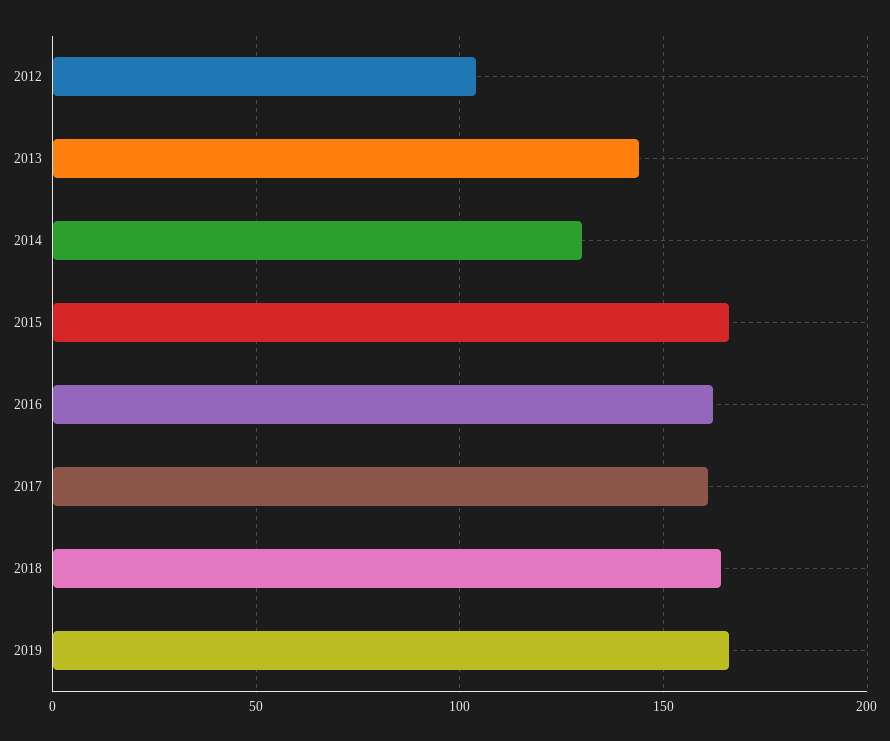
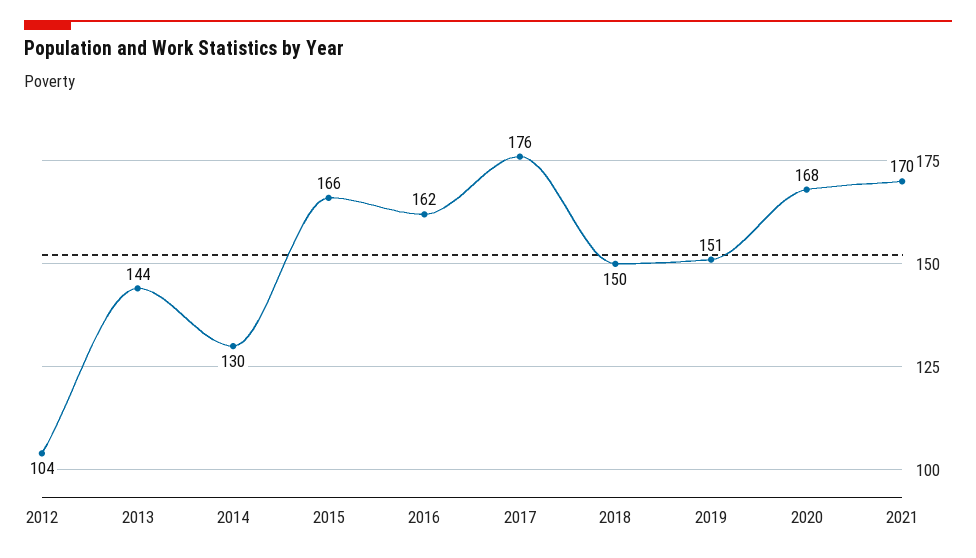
2017: 160 -> 176
2018: 165 -> 150
2019: 165 -> 151
2020: none -> 168
2021: none -> 170

